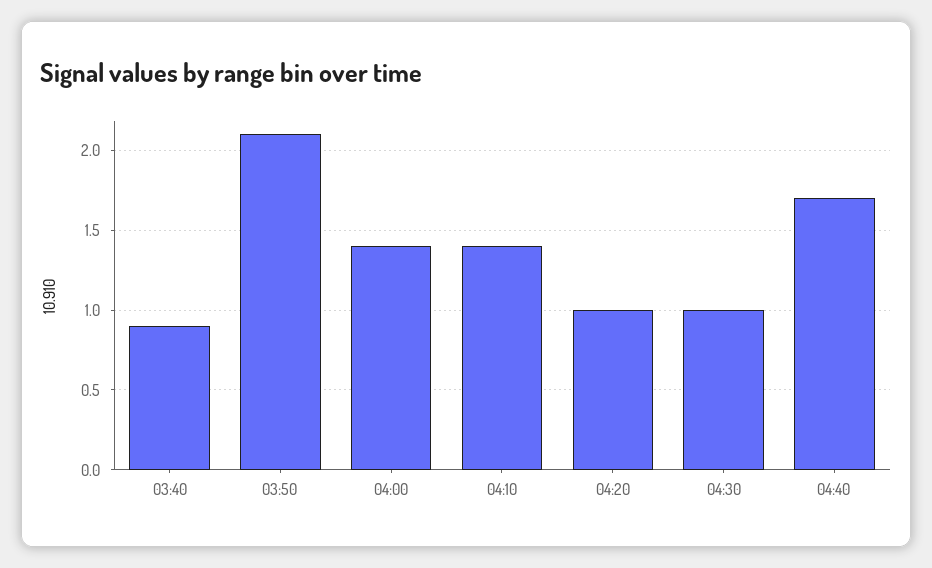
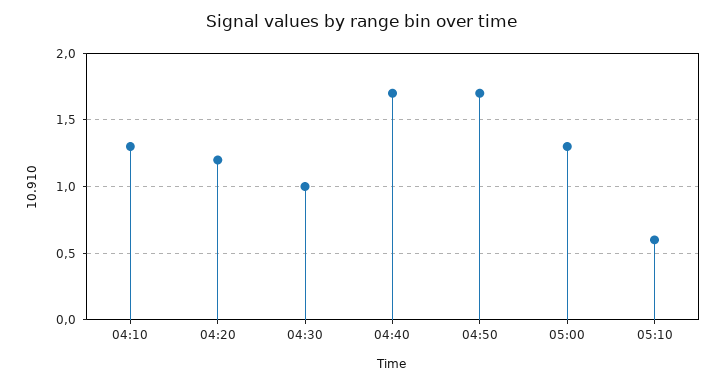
03:40: 0.9 -> none
03:50: 2.1 -> none
04:00: 1.4 -> none
04:10: 1.4 -> 1.3
04:20: 1 -> 1.2
04:50: none -> 1.7
05:00: none -> 1.3
05:10: none -> 0.6

